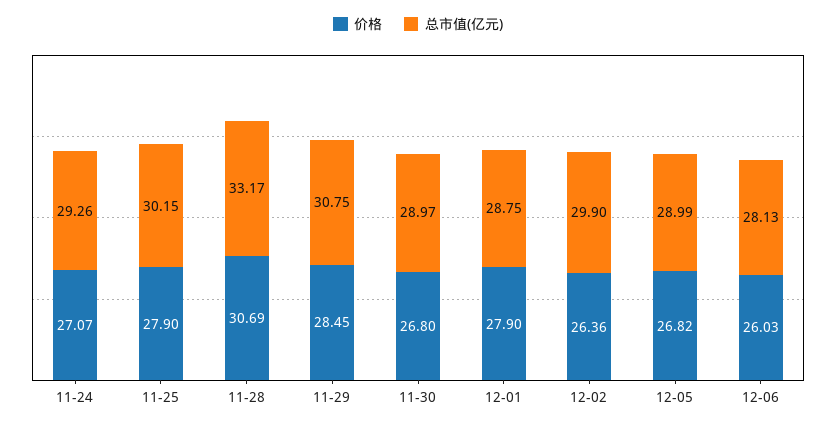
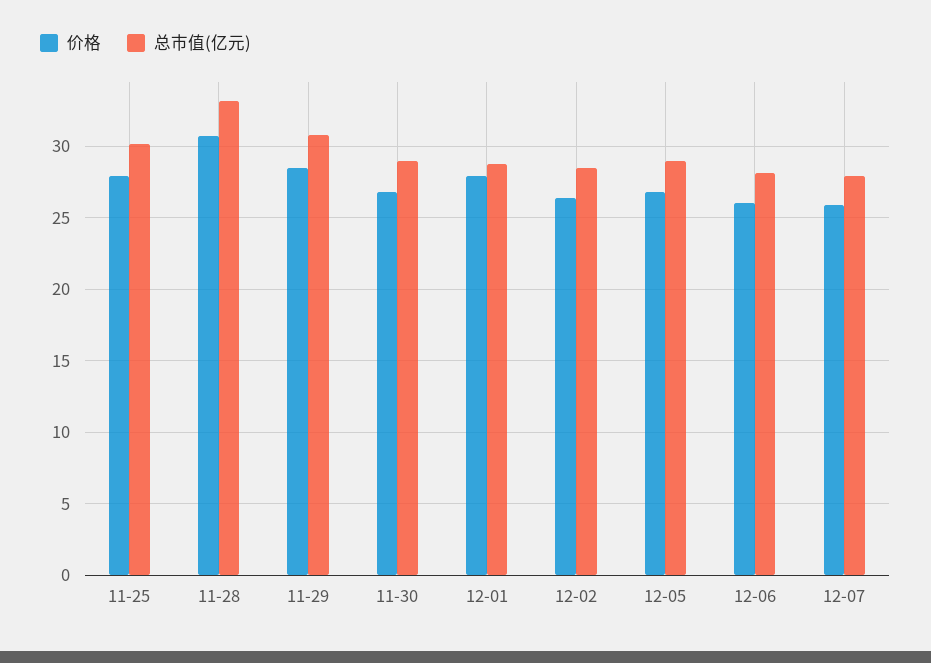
价格, 11-24: 27.07 -> none
总市值(亿元), 11-24: 29.26 -> none
总市值(亿元), 12-02: 29.9 -> 28.5
价格, 12-07: none -> 26
总市值(亿元), 12-07: none -> 28

